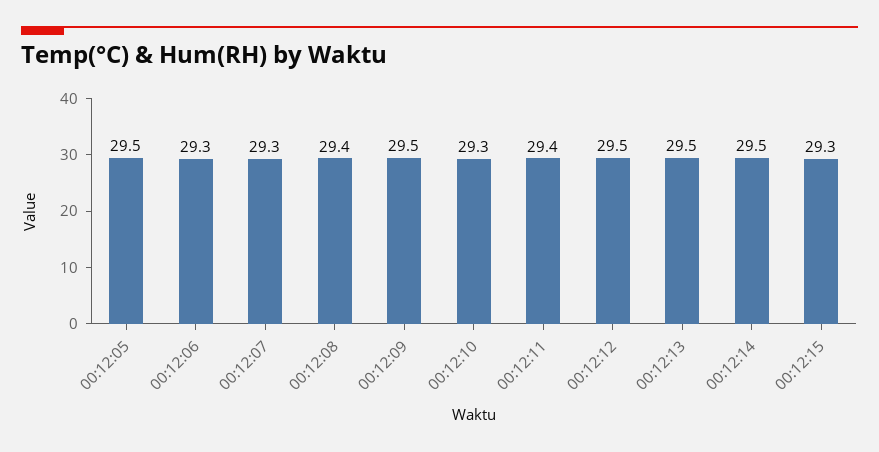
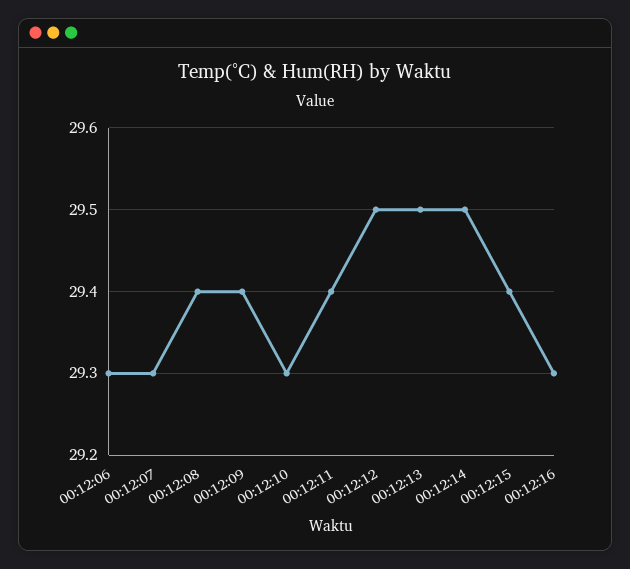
00:12:05: 29.5 -> none
00:12:09: 29.5 -> 29.4
00:12:15: 29.3 -> 29.4
00:12:16: none -> 29.3

